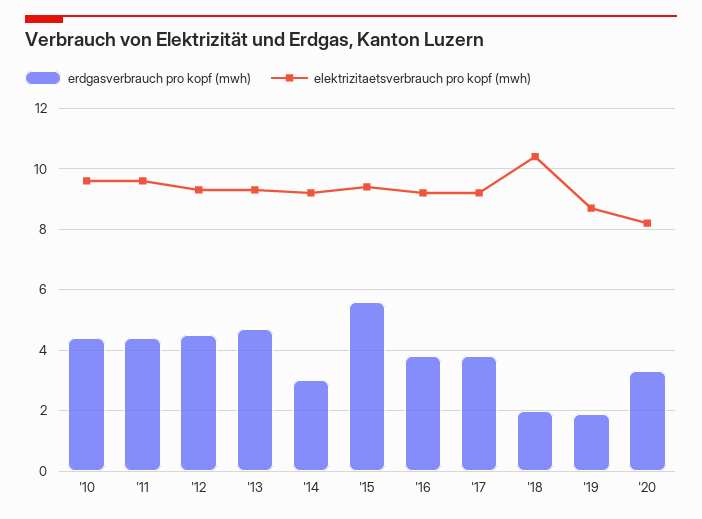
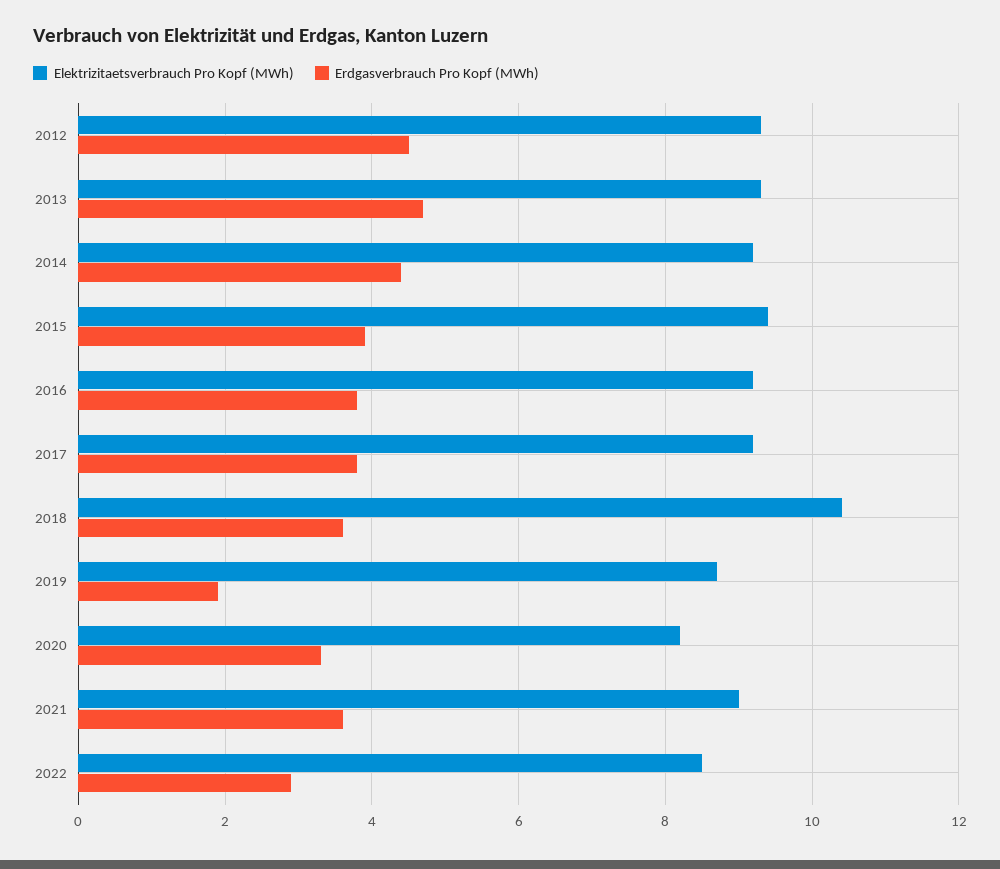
erdgasverbrauch pro kopf (mwh), '10: 4.5 -> none
elektrizitaetsverbrauch pro kopf (mwh), '10: 9.5 -> none
erdgasverbrauch pro kopf (mwh), '11: 4.5 -> none
elektrizitaetsverbrauch pro kopf (mwh), '11: 9.5 -> none
erdgasverbrauch pro kopf (mwh), '14: 3 -> 4.5
erdgasverbrauch pro kopf (mwh), '15: 5.5 -> 4
erdgasverbrauch pro kopf (mwh), '18: 2 -> 3.5
elektrizitaetsverbrauch pro kopf (mwh), 2021: none -> 9
erdgasverbrauch pro kopf (mwh), 2021: none -> 3.5
elektrizitaetsverbrauch pro kopf (mwh), 2022: none -> 8.5
erdgasverbrauch pro kopf (mwh), 2022: none -> 3

